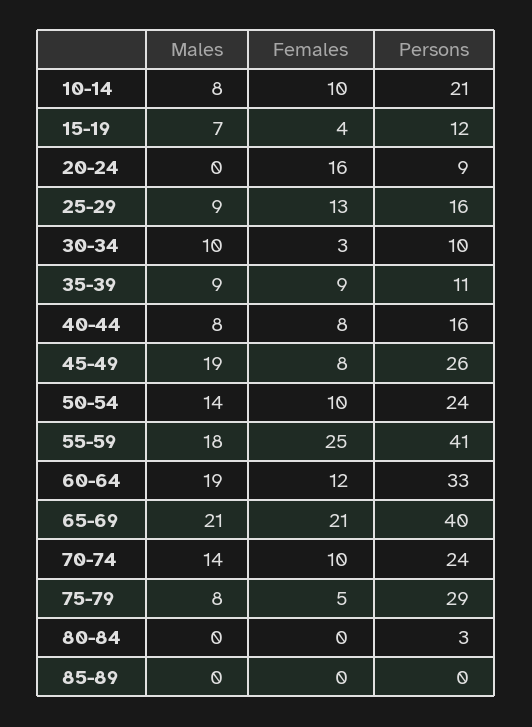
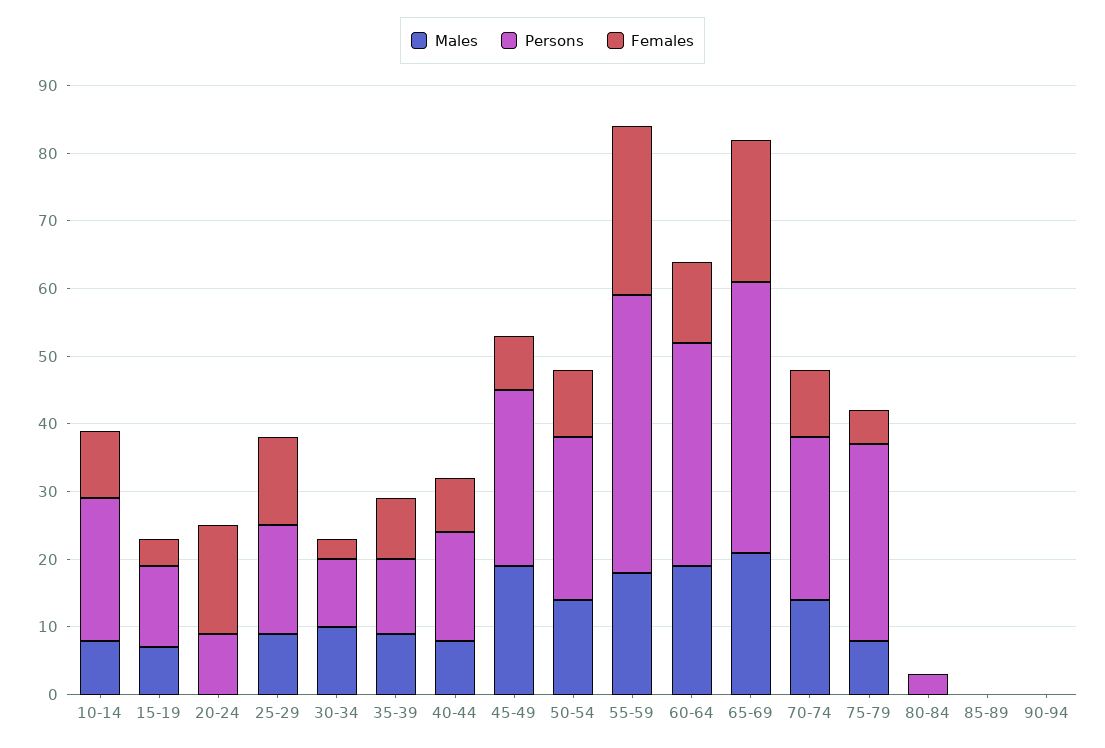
Males, 90-94: none -> 0
Persons, 90-94: none -> 0
Females, 90-94: none -> 0

